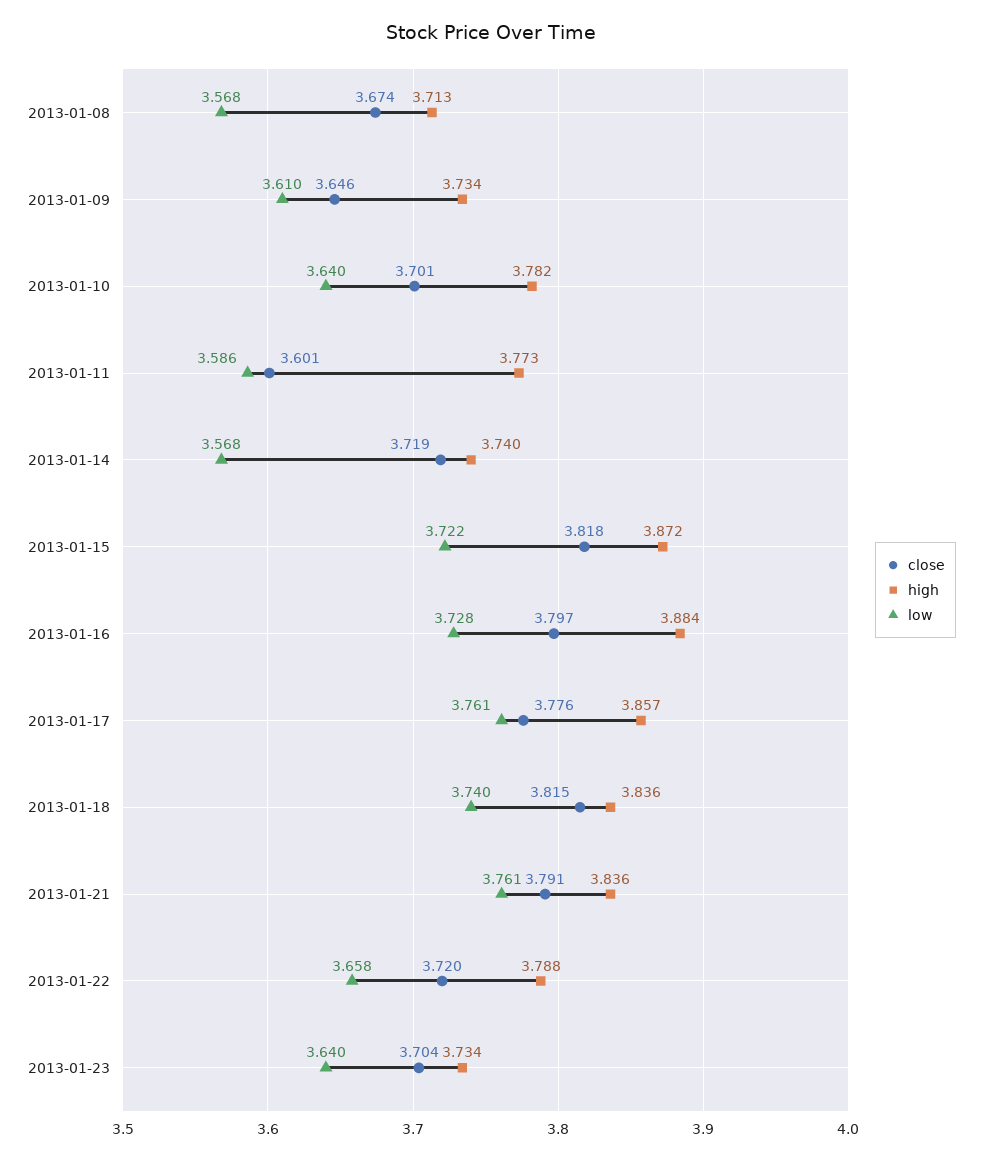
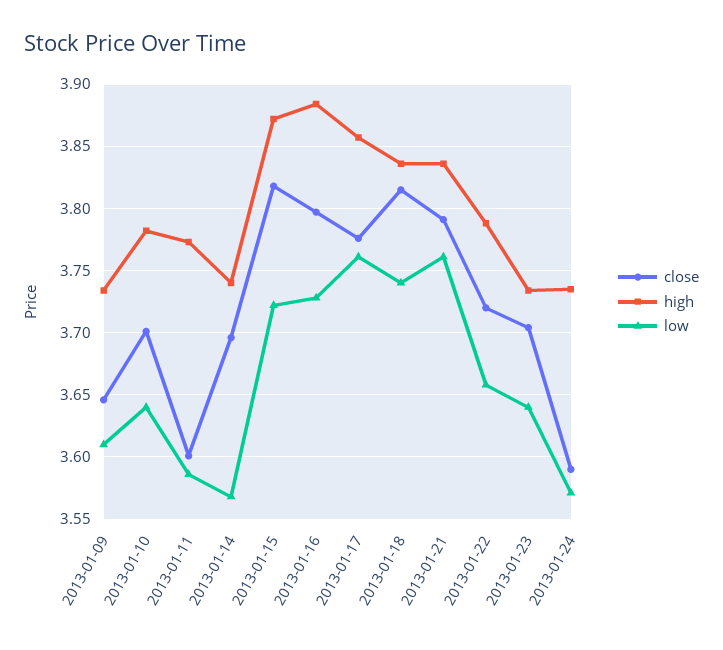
close, 2013-01-08: 3.674 -> none
high, 2013-01-08: 3.713 -> none
low, 2013-01-08: 3.568 -> none
close, 2013-01-14: 3.719 -> 3.695
close, 2013-01-24: none -> 3.59
high, 2013-01-24: none -> 3.735
low, 2013-01-24: none -> 3.57

